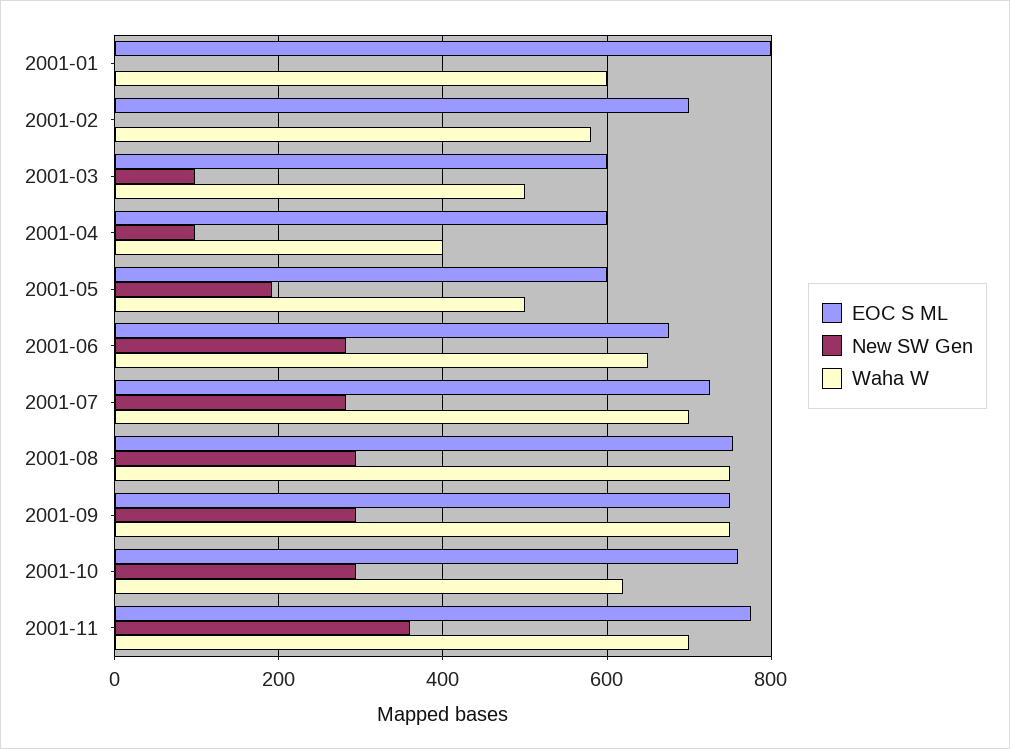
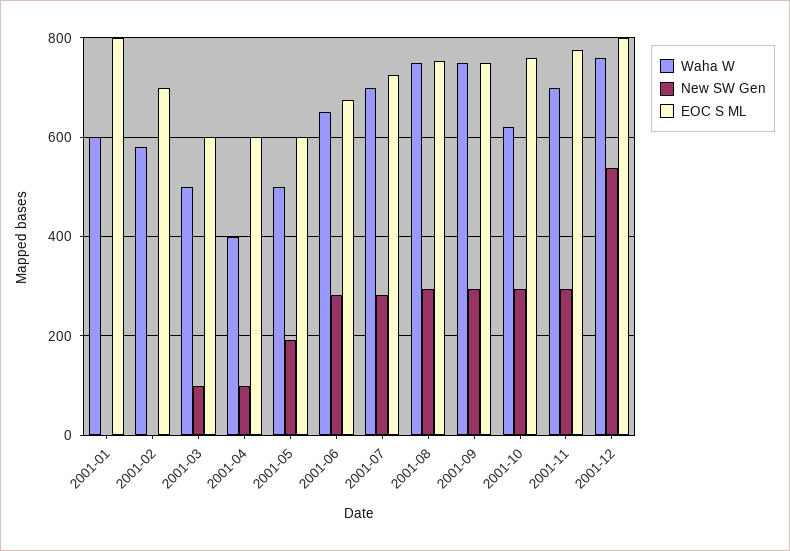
New SW Gen, 2001-11: 360 -> 300
Waha W, 2001-12: none -> 760
New SW Gen, 2001-12: none -> 540
EOC S ML, 2001-12: none -> 800

